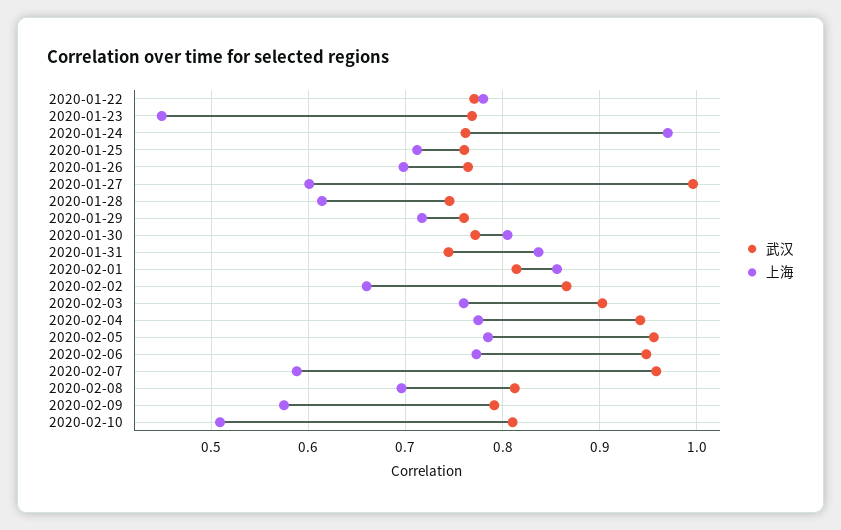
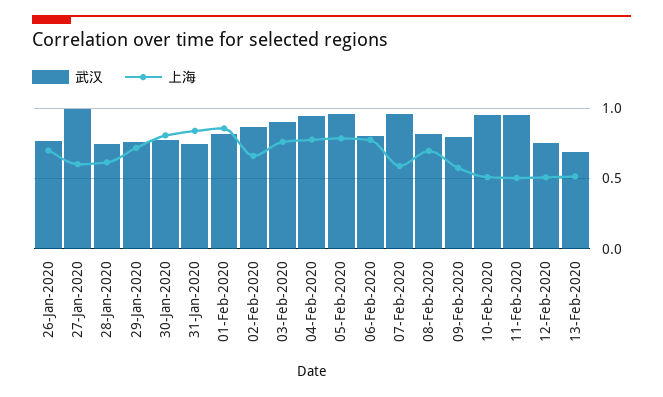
武汉, 2020-01-22: 0.77 -> none
上海, 2020-01-22: 0.78 -> none
武汉, 2020-01-23: 0.77 -> none
上海, 2020-01-23: 0.45 -> none
武汉, 2020-01-24: 0.76 -> none
上海, 2020-01-24: 0.97 -> none
武汉, 2020-01-25: 0.76 -> none
上海, 2020-01-25: 0.71 -> none
武汉, 2020-02-06: 0.95 -> 0.8
武汉, 2020-02-10: 0.81 -> 0.95
武汉, 11-Feb-2020: none -> 0.95
上海, 11-Feb-2020: none -> 0.5
武汉, 12-Feb-2020: none -> 0.75
上海, 12-Feb-2020: none -> 0.5
武汉, 13-Feb-2020: none -> 0.7
上海, 13-Feb-2020: none -> 0.5

